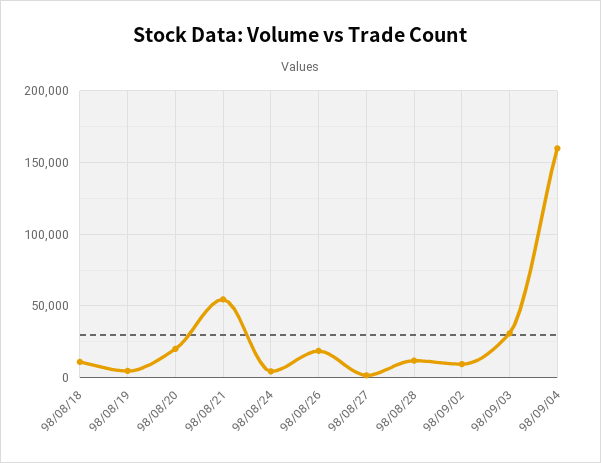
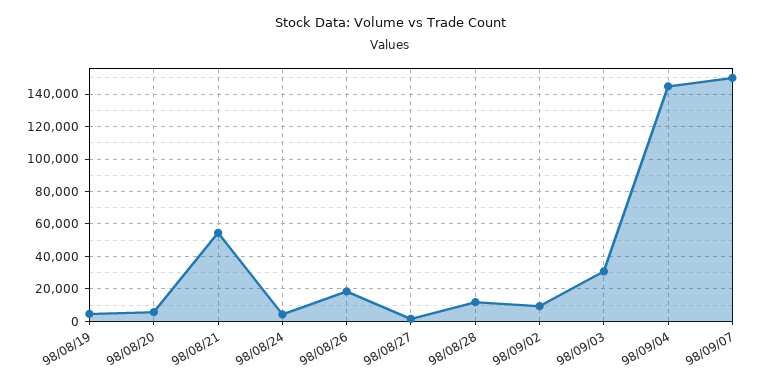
98/08/18: 10000 -> none
98/08/20: 20000 -> 5000
98/09/04: 160000 -> 145000
98/09/07: none -> 150000

